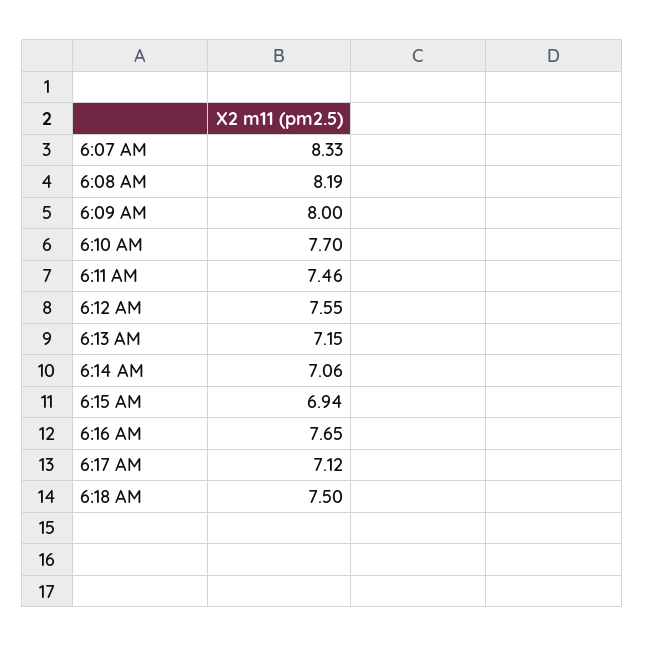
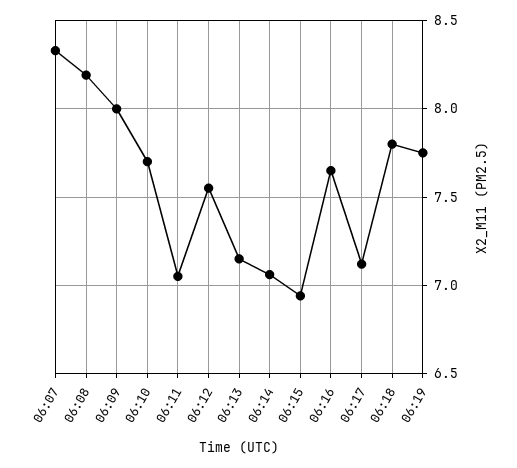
6:11 AM: 7.46 -> 7.05
6:18 AM: 7.5 -> 7.8
06:19: none -> 7.75

